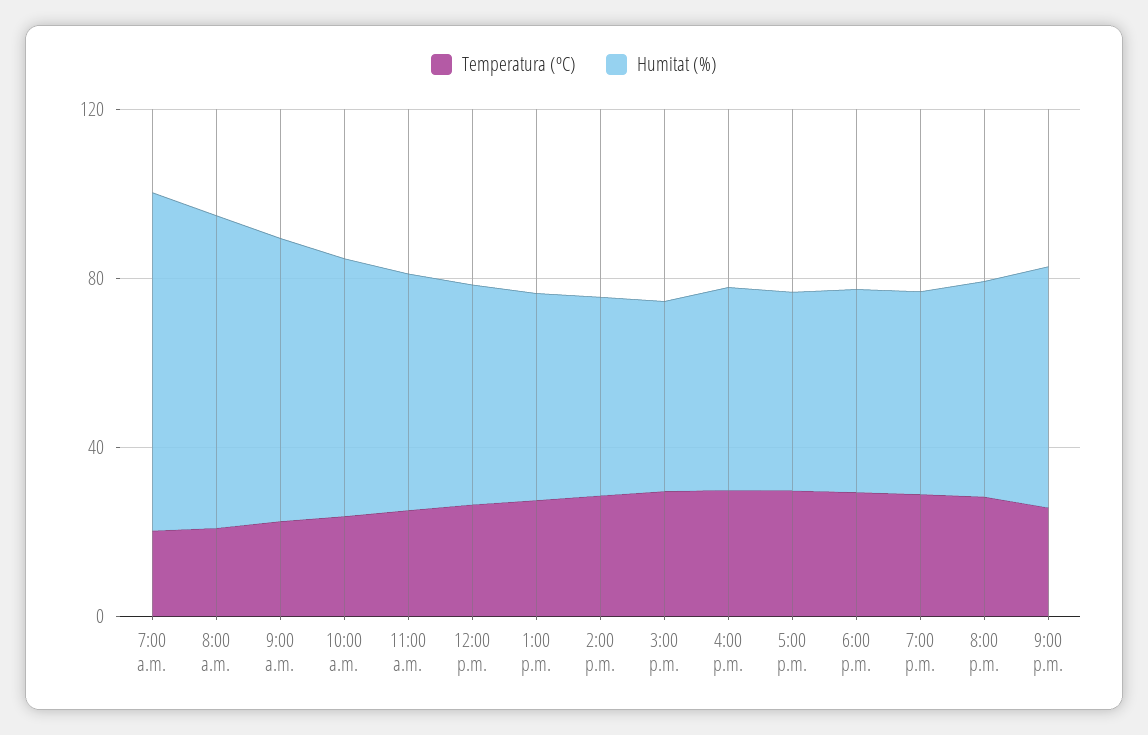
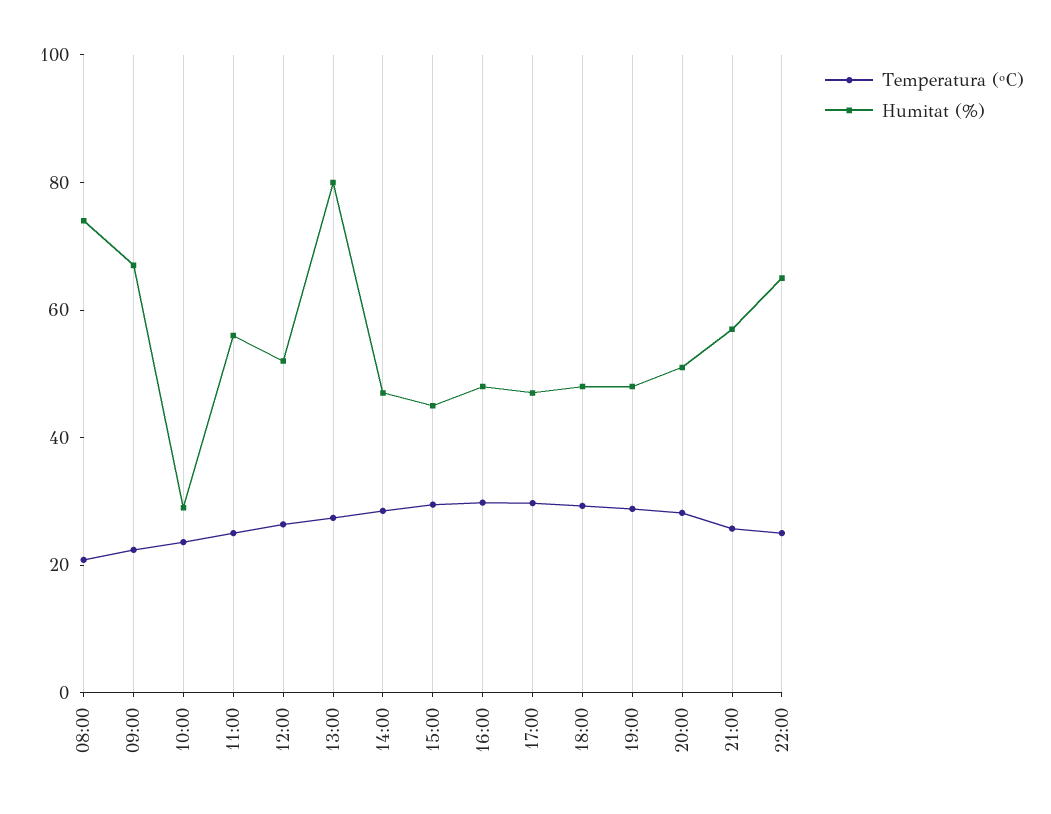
Temperatura (ºC), 7:00 a.m.: 20 -> none
Humitat (%), 7:00 a.m.: 80 -> none
Humitat (%), 10:00 a.m.: 60 -> 30
Humitat (%), 1:00 p.m.: 50 -> 80
Temperatura (ºC), 22:00: none -> 25
Humitat (%), 22:00: none -> 65

